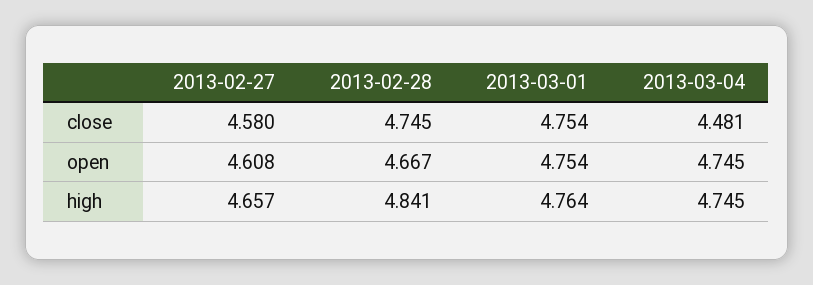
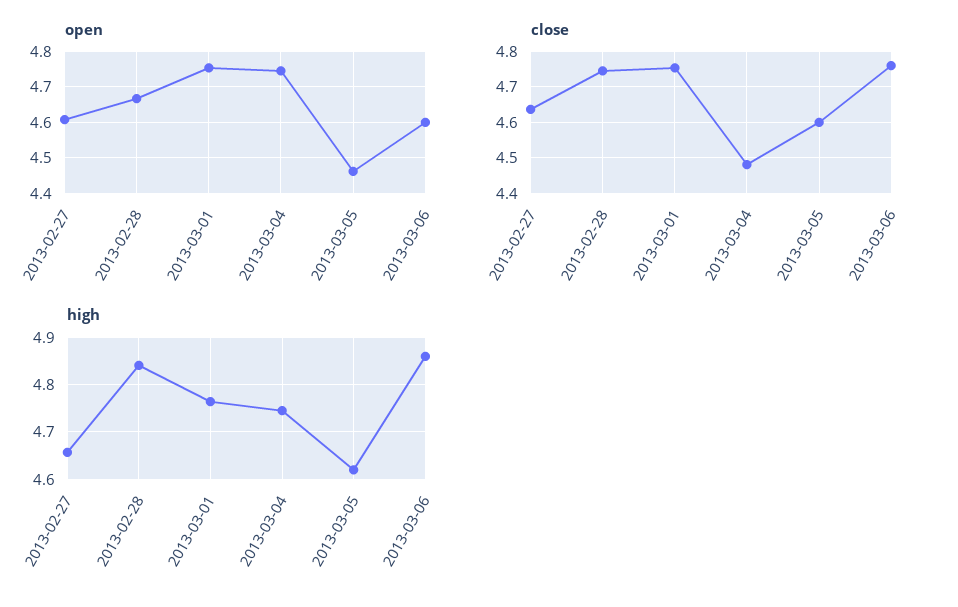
close, 2013-02-27: 4.58 -> 4.64
open, 2013-03-05: none -> 4.46
open, 2013-03-06: none -> 4.6
close, 2013-03-05: none -> 4.6
close, 2013-03-06: none -> 4.76
high, 2013-03-05: none -> 4.62
high, 2013-03-06: none -> 4.86

